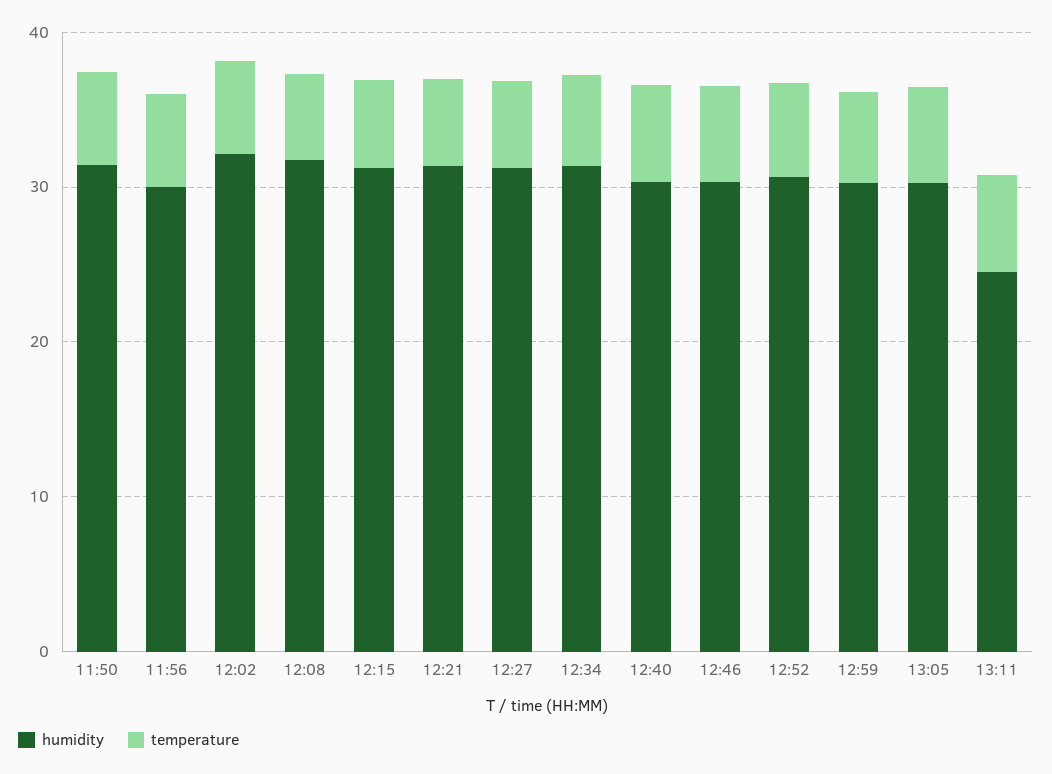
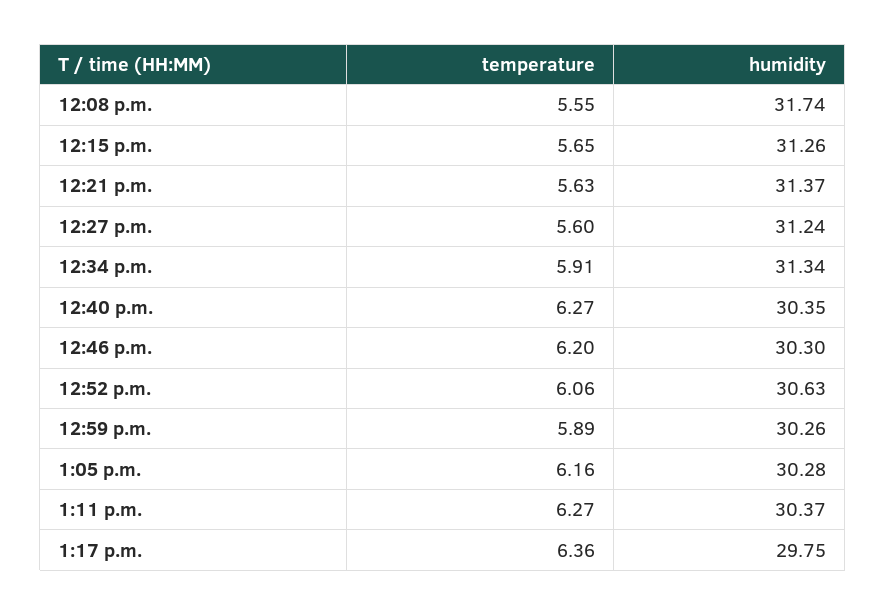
humidity, 11:50: 32 -> none
temperature, 11:50: 6 -> none
humidity, 11:56: 30 -> none
temperature, 11:56: 6 -> none
humidity, 12:02: 32 -> none
temperature, 12:02: 6 -> none
humidity, 13:11: 24 -> 30.37
temperature, 1:17 p.m.: none -> 6.36
humidity, 1:17 p.m.: none -> 29.75

